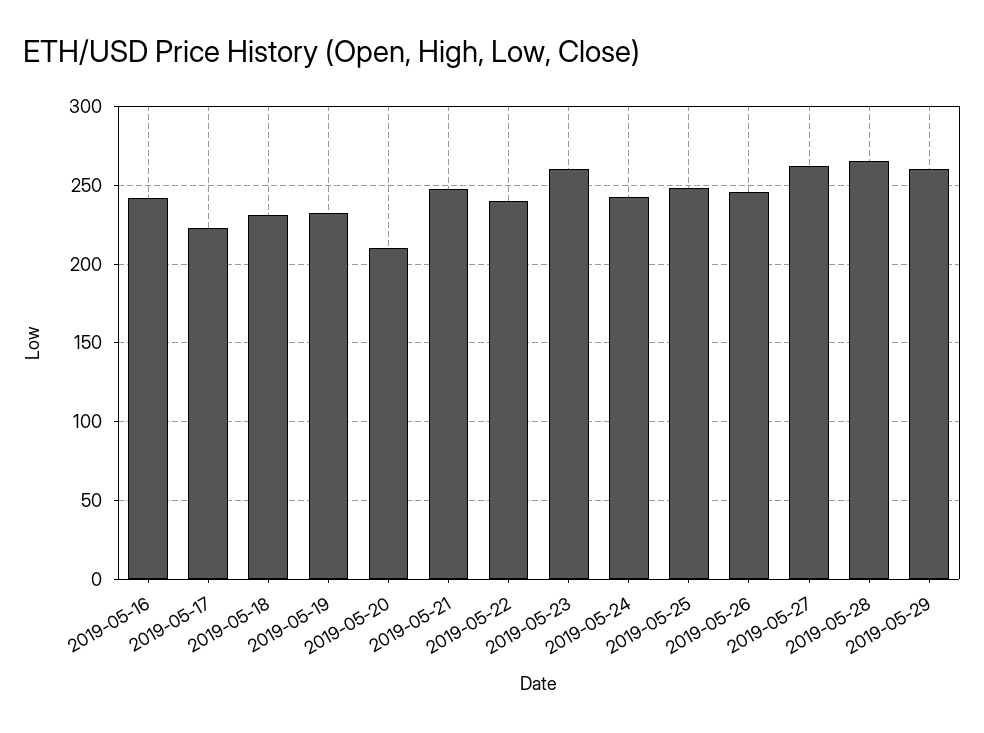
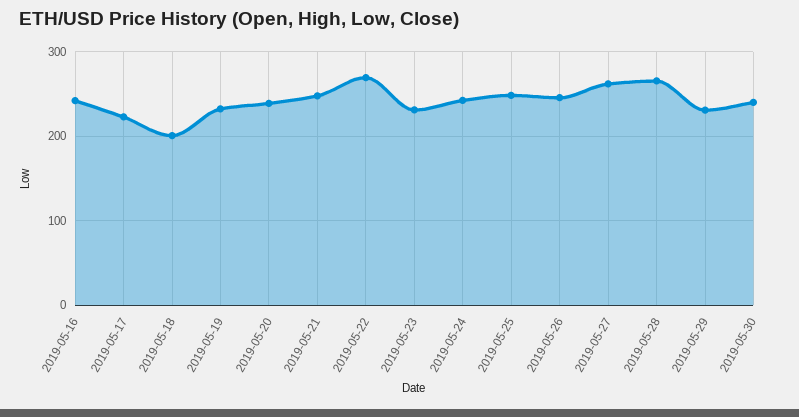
2019-05-18: 230 -> 200
2019-05-20: 210 -> 240
2019-05-22: 240 -> 270
2019-05-23: 260 -> 230
2019-05-29: 260 -> 230
2019-05-30: none -> 240

